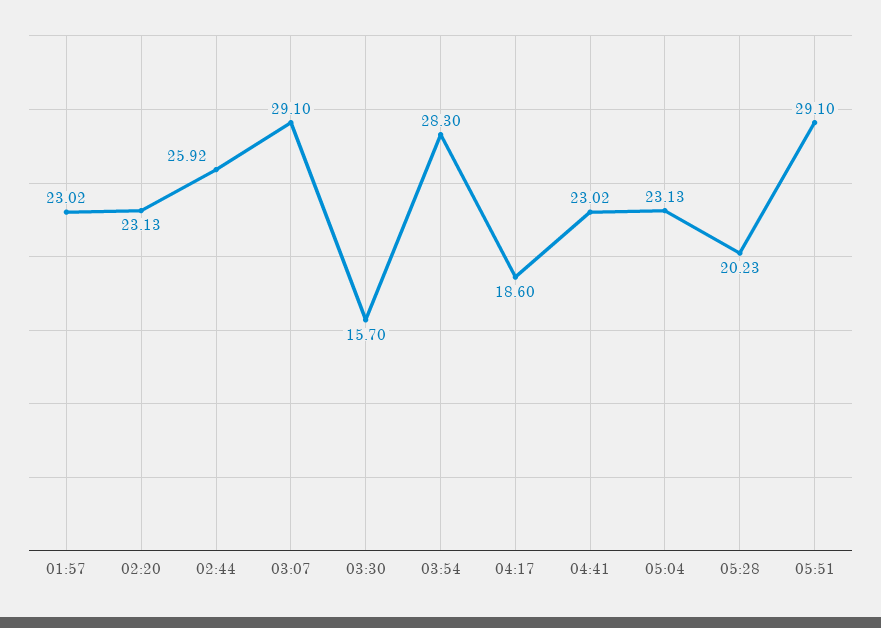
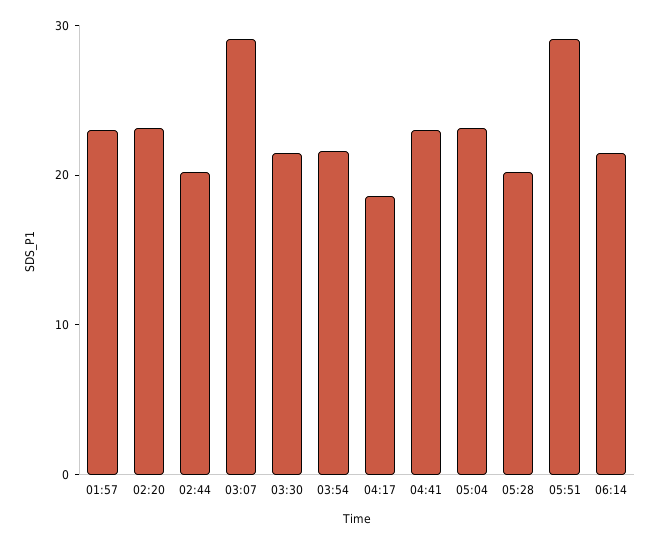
02:44: 25.92 -> 20
03:30: 15.7 -> 22
03:54: 28.3 -> 22
06:14: none -> 22

